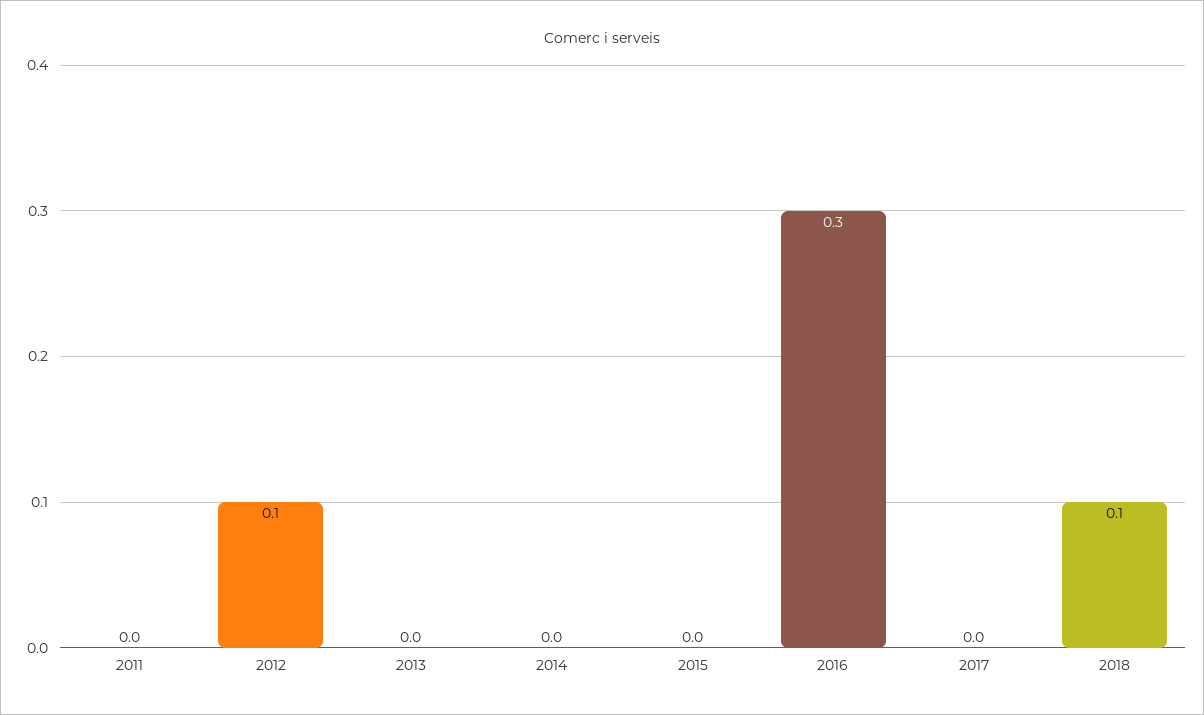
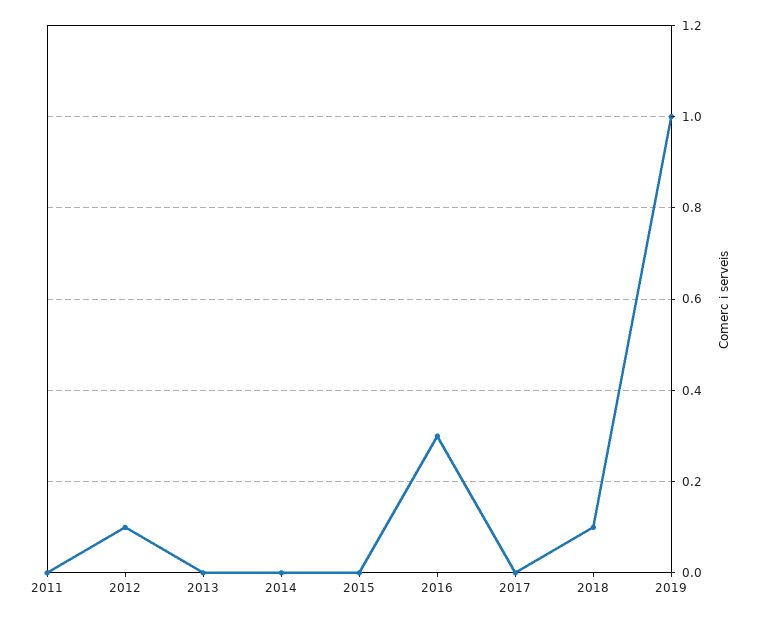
2019: none -> 1

